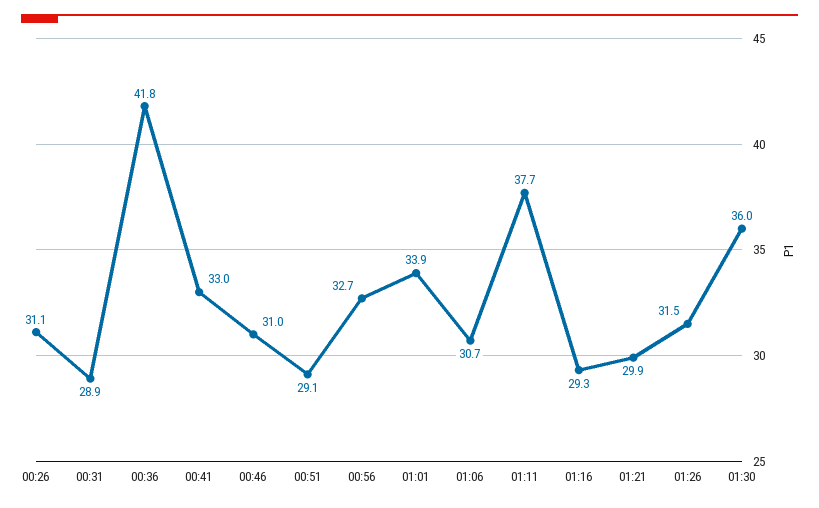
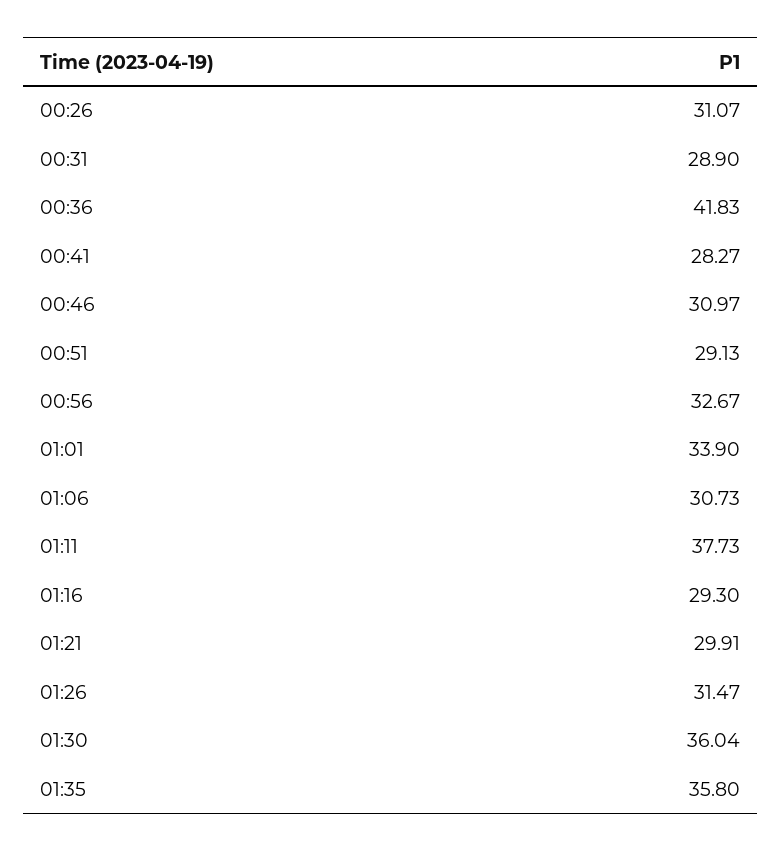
00:41: 33 -> 28.27
01:35: none -> 35.8

